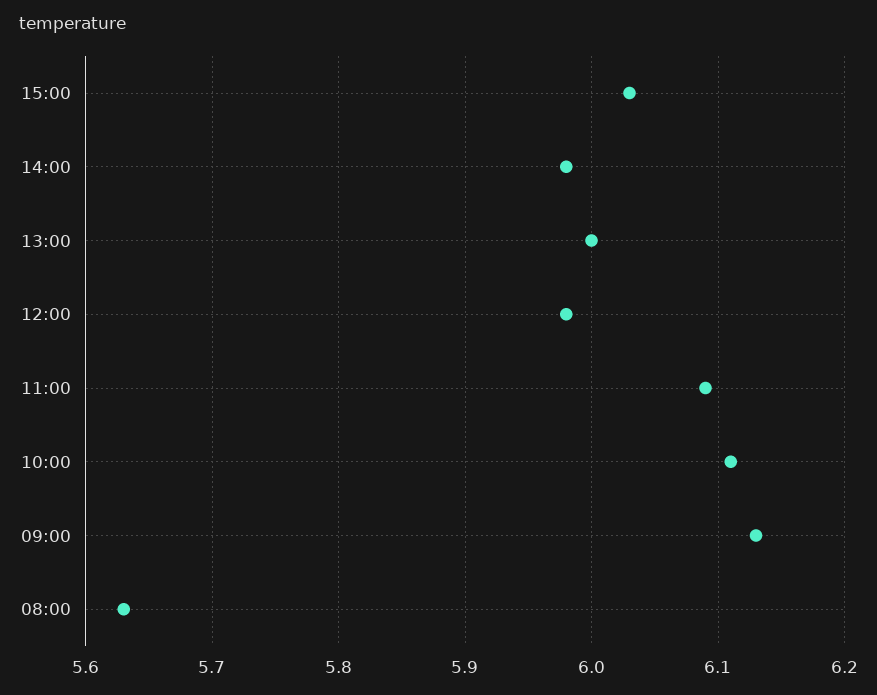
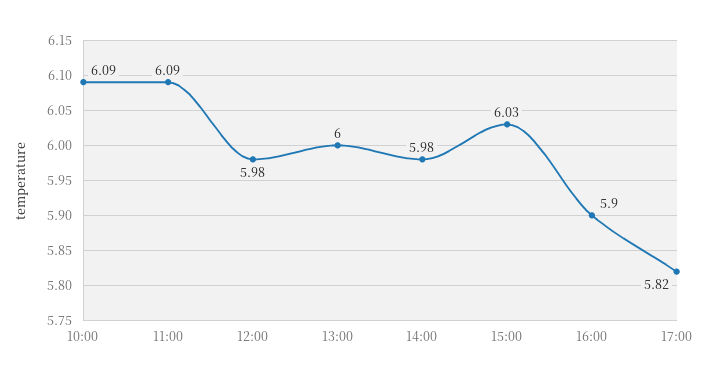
10:00: 6.11 -> 6.09
09:00: 6.13 -> none
08:00: 5.63 -> none
16:00: none -> 5.9
17:00: none -> 5.82

